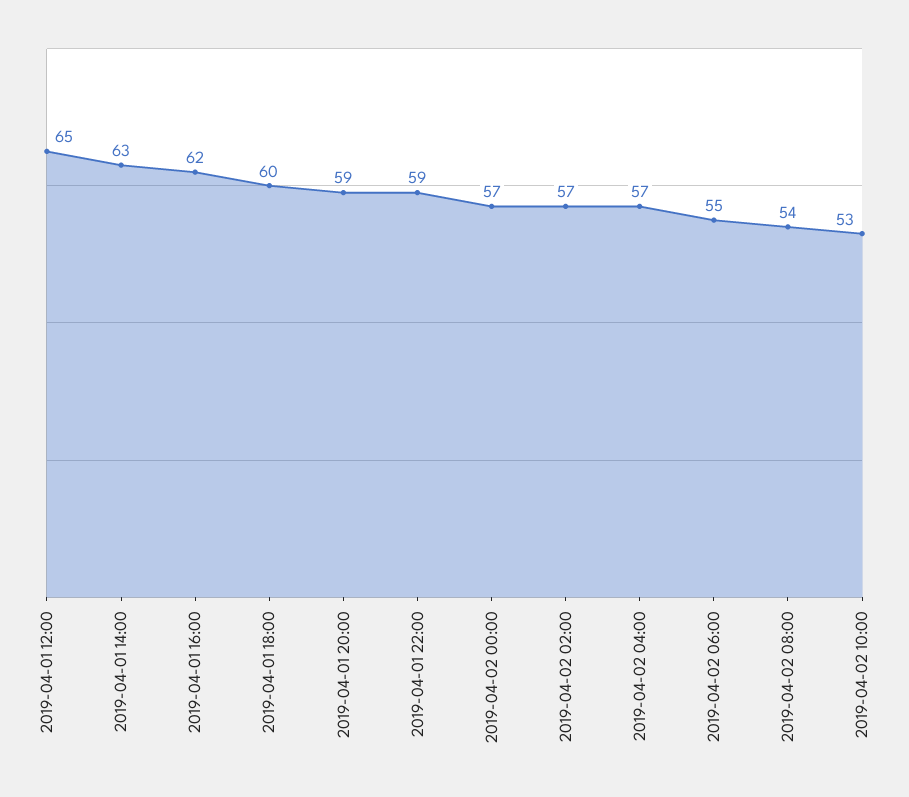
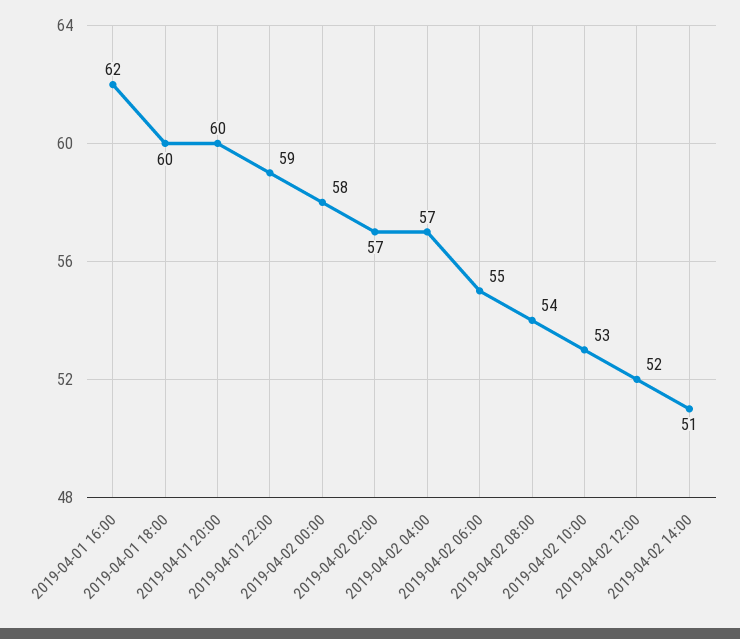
2019-04-01 12:00: 65 -> none
2019-04-01 14:00: 63 -> none
2019-04-01 20:00: 59 -> 60
2019-04-02 00:00: 57 -> 58
2019-04-02 12:00: none -> 52
2019-04-02 14:00: none -> 51

